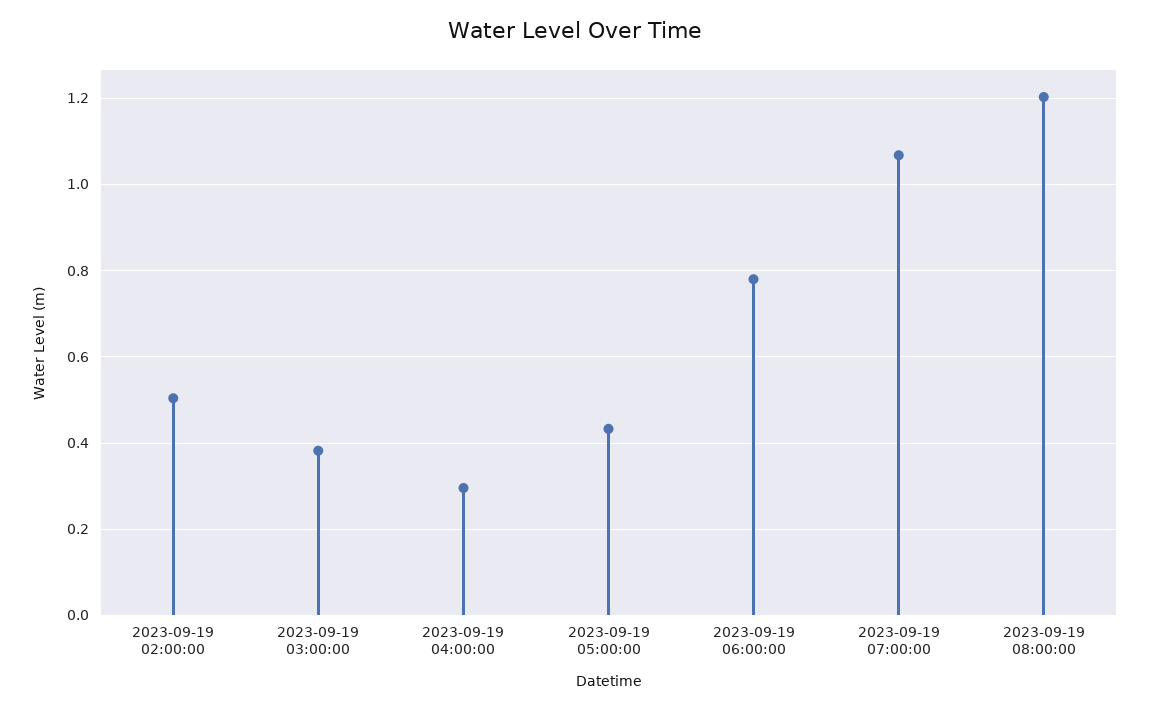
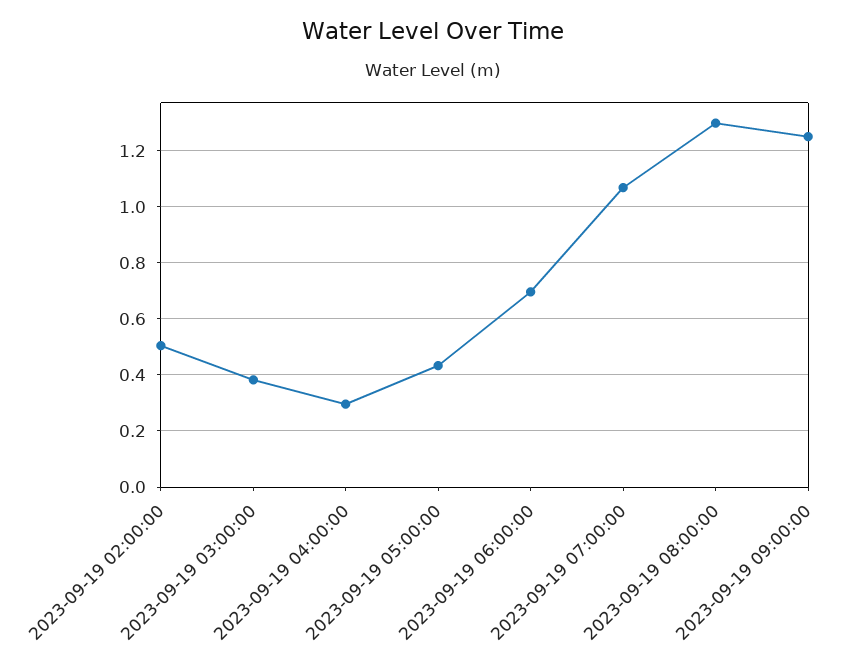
2023-09-19 06:00:00: 0.78 -> 0.7
2023-09-19 08:00:00: 1.2 -> 1.3
2023-09-19 09:00:00: none -> 1.25

